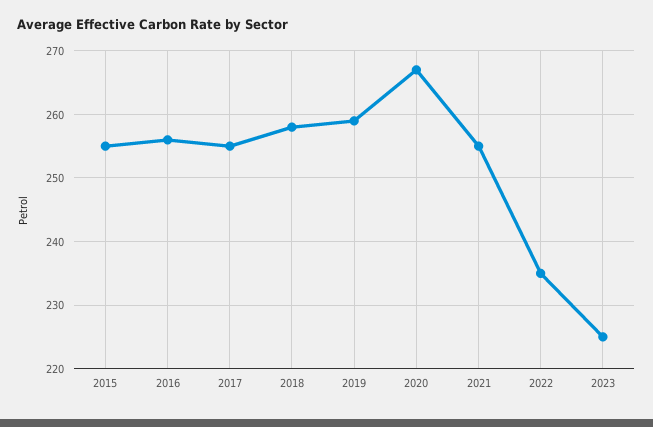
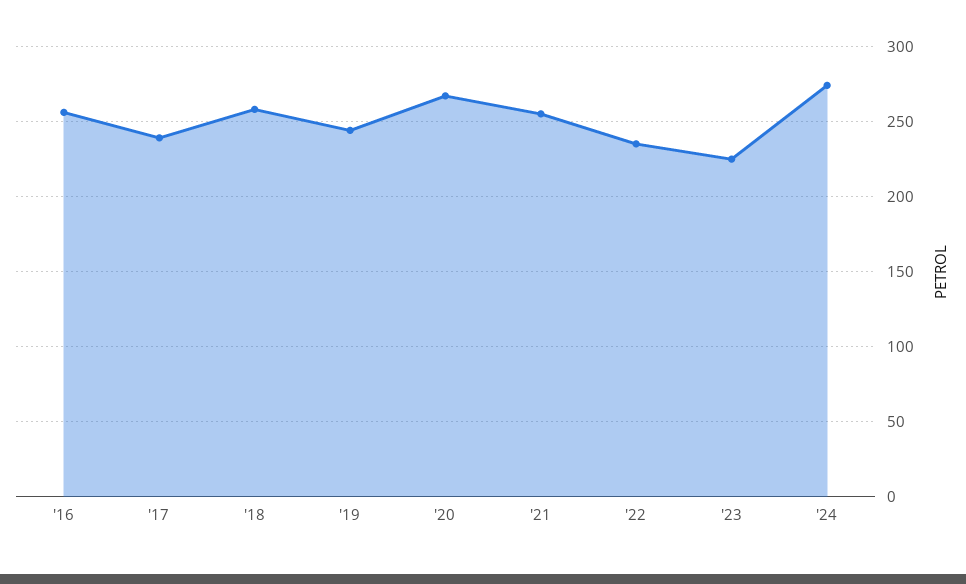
2015: 255 -> none
2017: 255 -> 240
2019: 259 -> 245
'24: none -> 275

